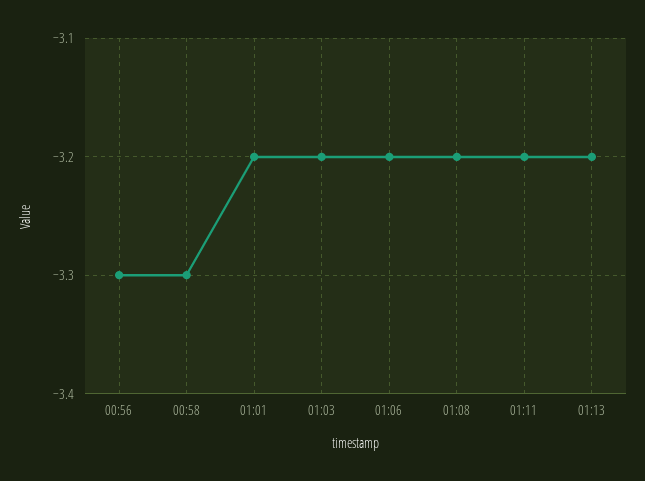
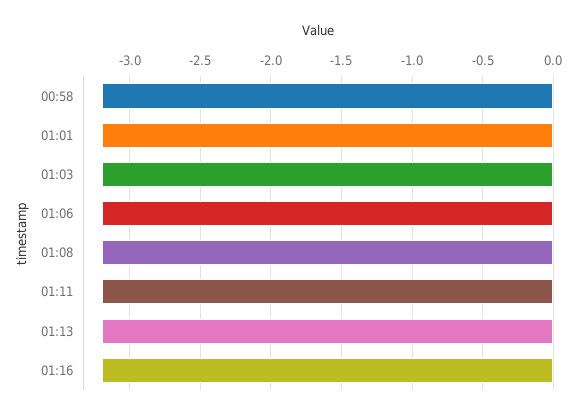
00:56: -3.3 -> none
00:58: -3.3 -> -3.2
01:16: none -> -3.2

